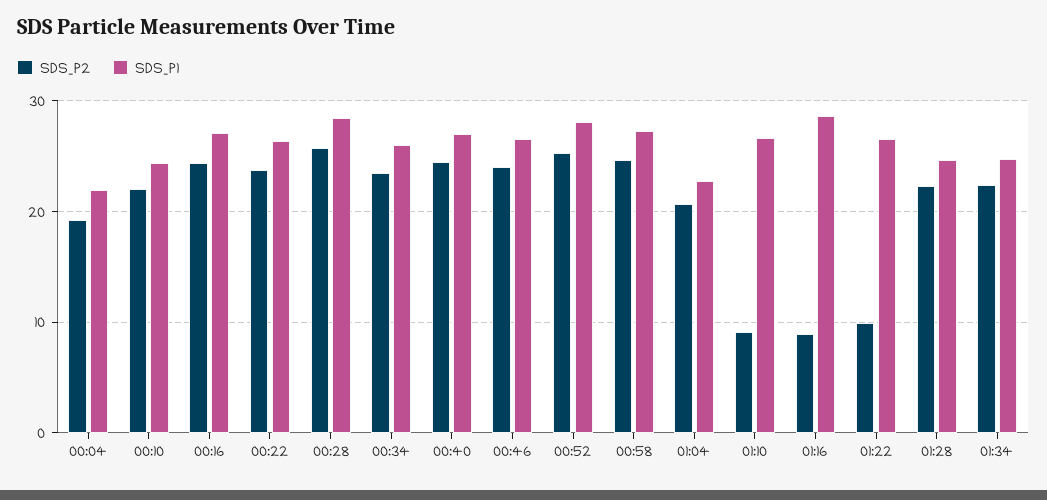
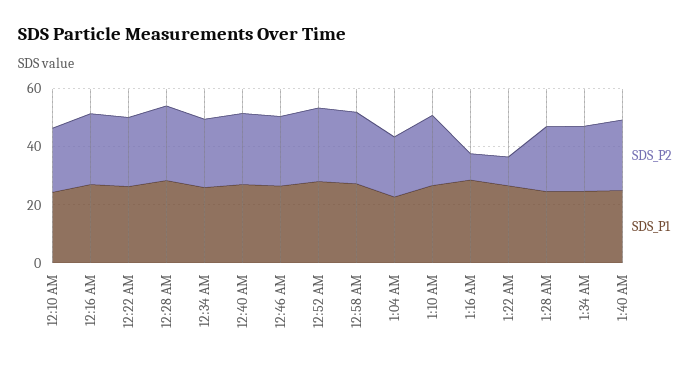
SDS_P2, 00:04: 19 -> none
SDS_P1, 00:04: 22 -> none
SDS_P2, 01:10: 9 -> 25
SDS_P2, 1:40 AM: none -> 25
SDS_P1, 1:40 AM: none -> 25

